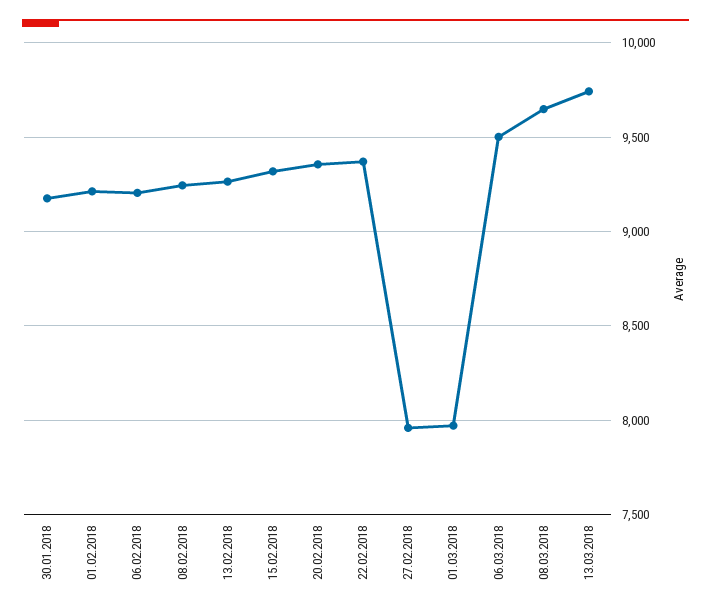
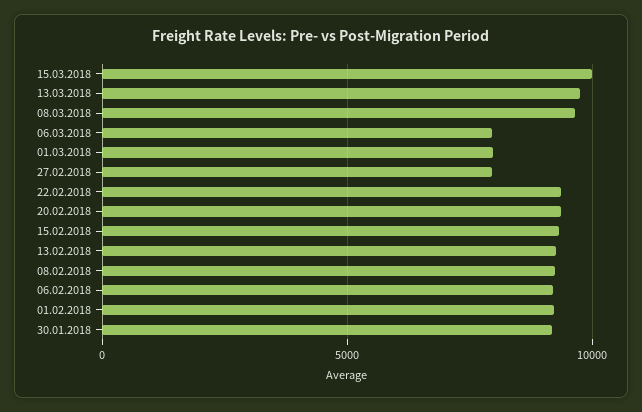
06.03.2018: 9500 -> 8000
15.03.2018: none -> 10000

